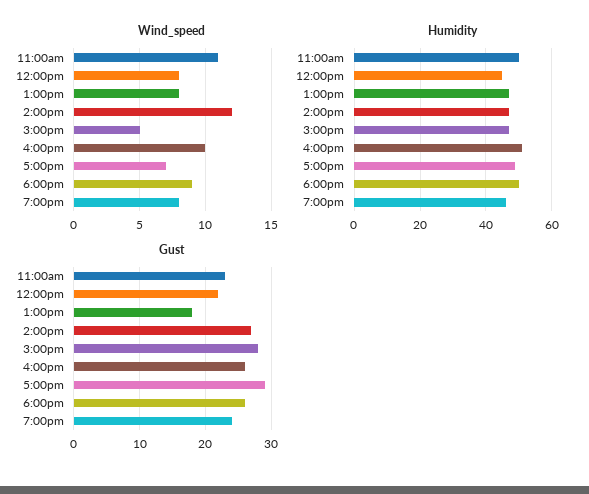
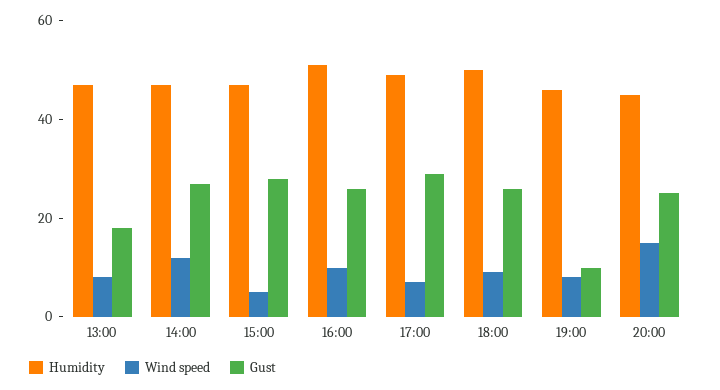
Wind_speed, 11:00am: 11 -> none
Wind_speed, 12:00pm: 8 -> none
Humidity, 11:00am: 50 -> none
Humidity, 12:00pm: 45 -> none
Gust, 11:00am: 23 -> none
Gust, 12:00pm: 22 -> none
Gust, 7:00pm: 24 -> 10
Humidity, 20:00: none -> 45
Wind_speed, 20:00: none -> 15
Gust, 20:00: none -> 25

